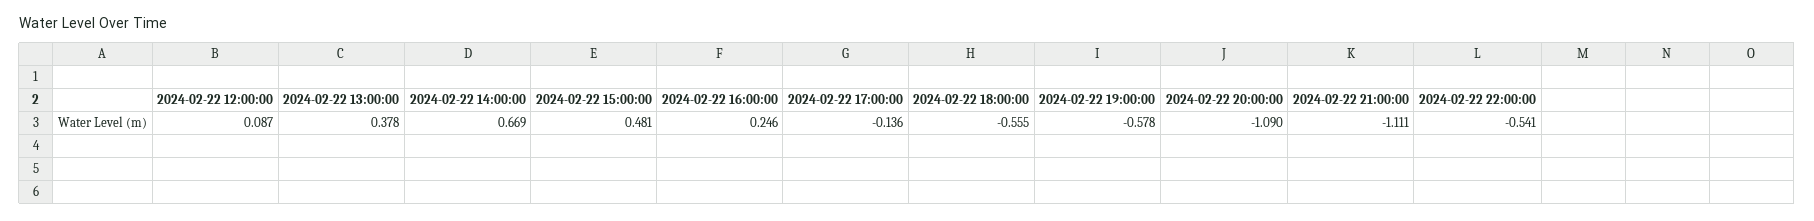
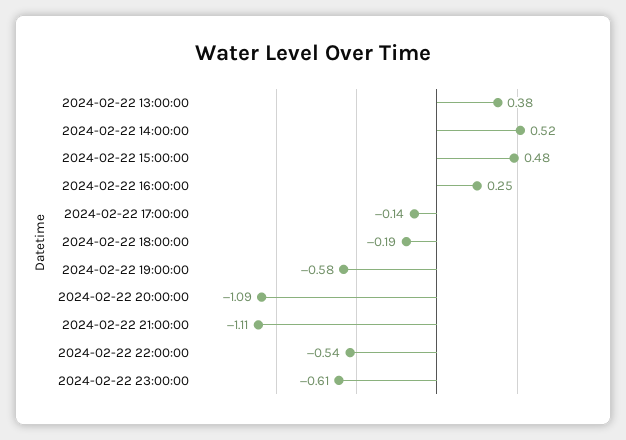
2024-02-22 12:00:00: 0.087 -> none
2024-02-22 14:00:00: 0.669 -> 0.52
2024-02-22 18:00:00: -0.555 -> -0.19
2024-02-22 23:00:00: none -> -0.61

